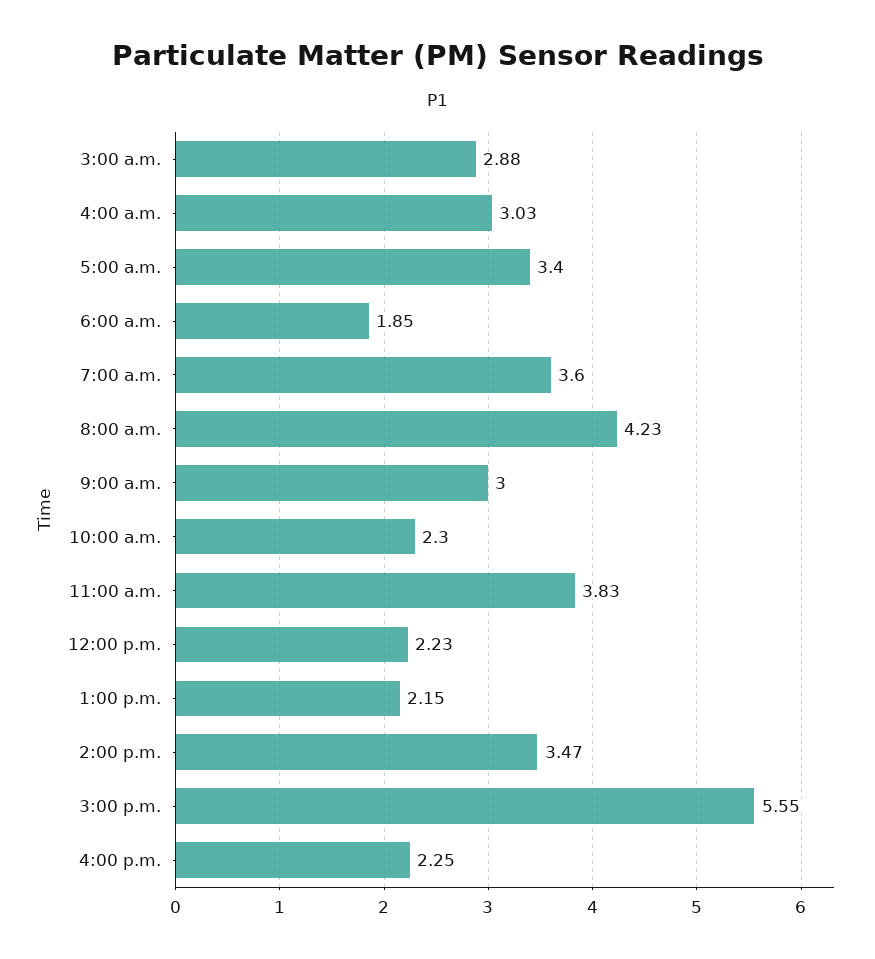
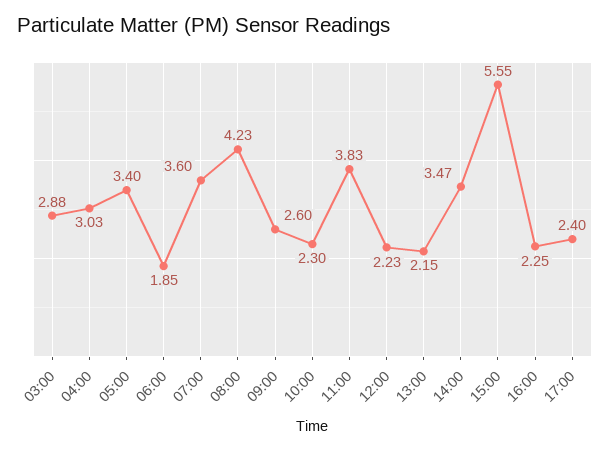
9:00 a.m.: 3 -> 2.6
17:00: none -> 2.4

